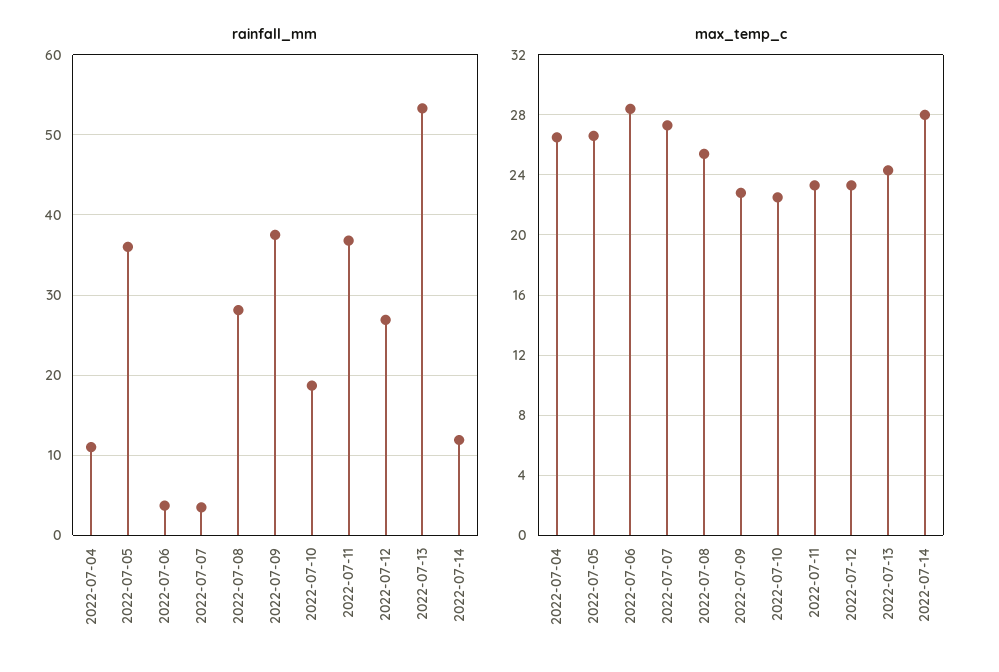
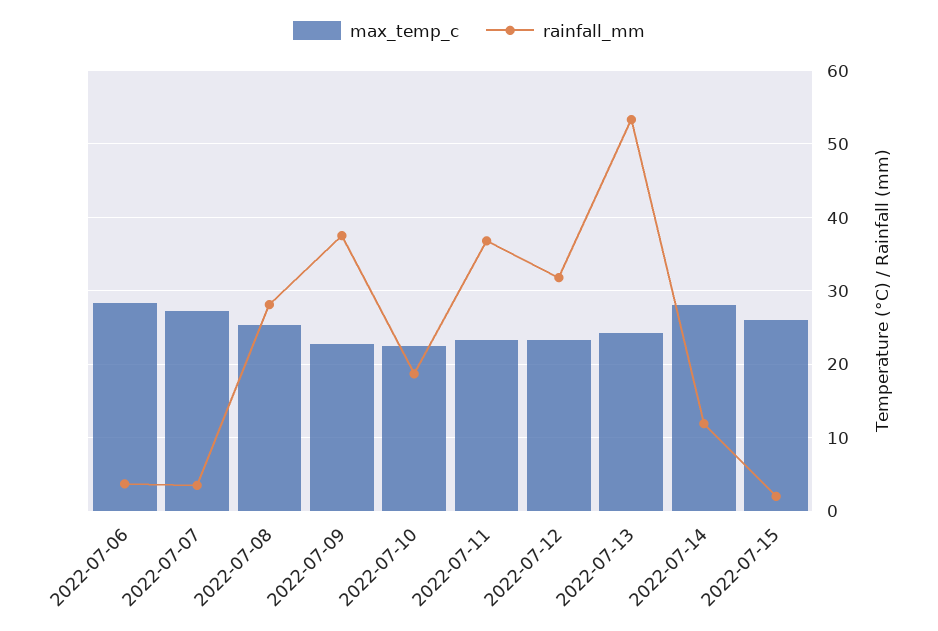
rainfall_mm, 2022-07-04: 11 -> none
rainfall_mm, 2022-07-05: 36 -> none
rainfall_mm, 2022-07-12: 27 -> 32
max_temp_c, 2022-07-04: 26.5 -> none
max_temp_c, 2022-07-05: 26.5 -> none
max_temp_c, 2022-07-15: none -> 26
rainfall_mm, 2022-07-15: none -> 2

